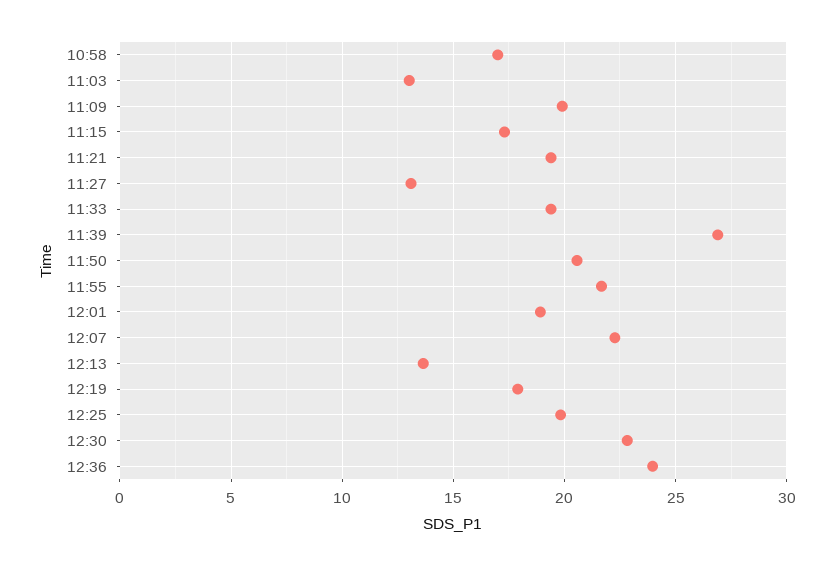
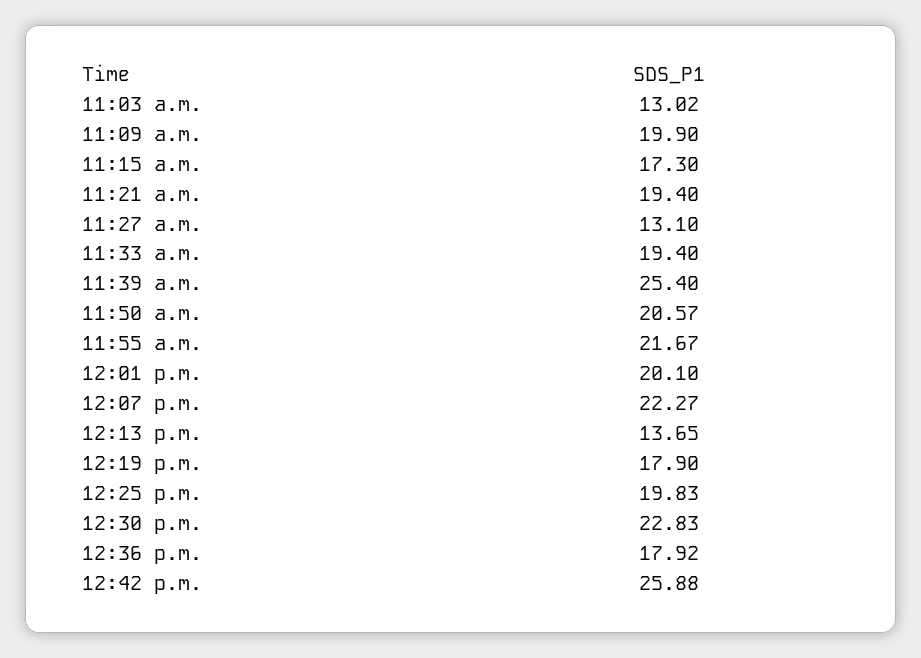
10:58: 17 -> none
11:39: 27 -> 25.4
12:01: 19 -> 20.1
12:36: 24 -> 17.92
12:42 p.m.: none -> 25.88

